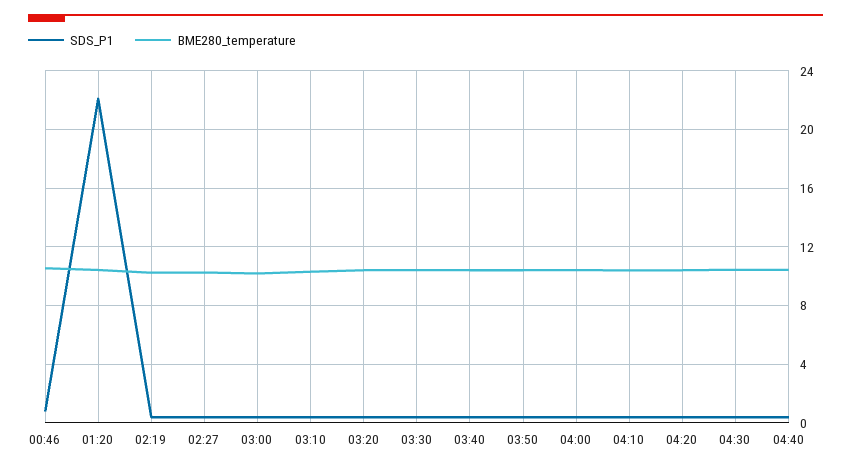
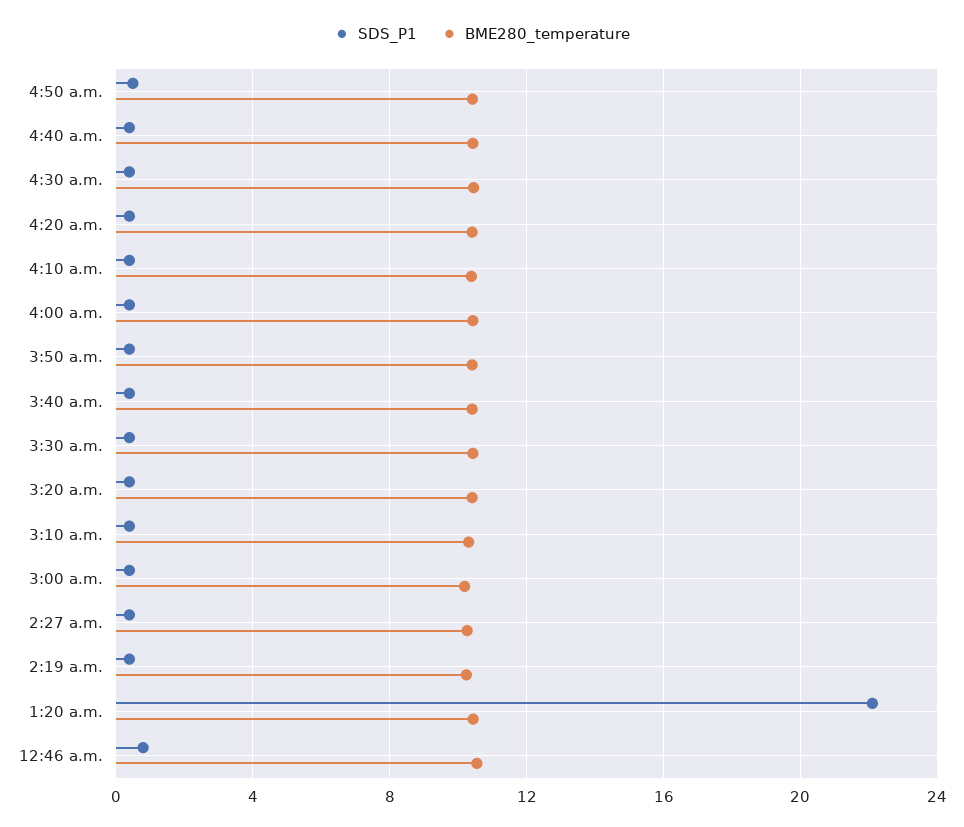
SDS_P1, 4:50 a.m.: none -> 0.5
BME280_temperature, 4:50 a.m.: none -> 10.5

